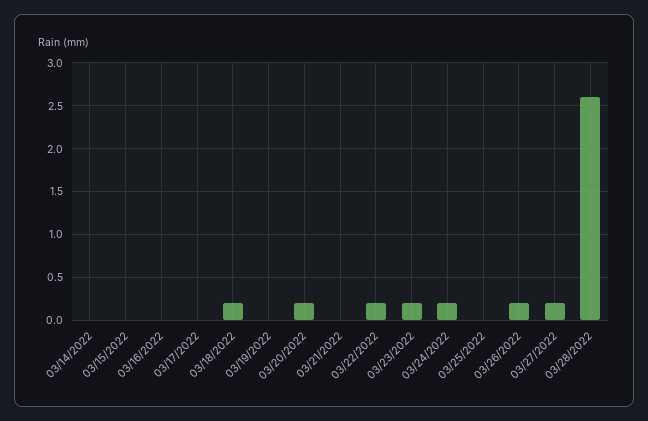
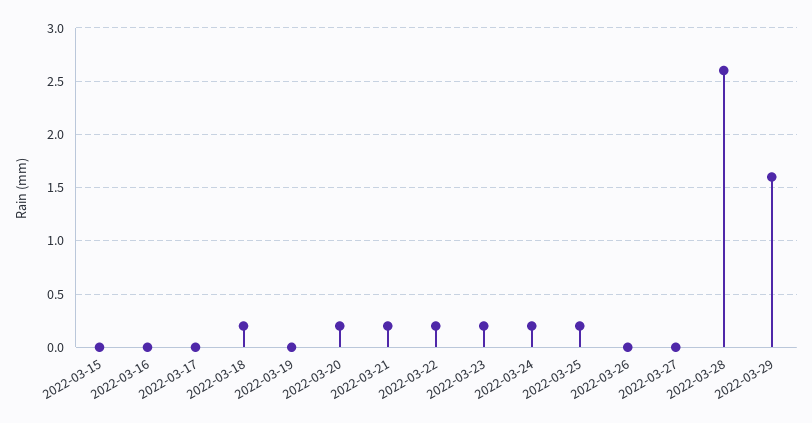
03/14/2022: 0 -> none
03/21/2022: 0 -> 0.2
03/25/2022: 0 -> 0.2
03/26/2022: 0.2 -> 0
03/27/2022: 0.2 -> 0
2022-03-29: none -> 1.6

